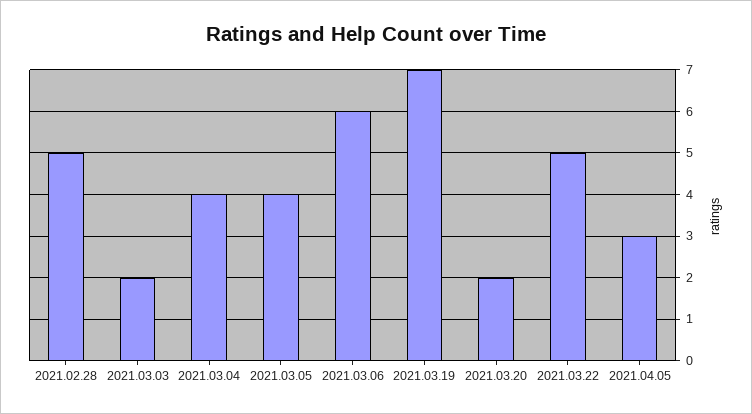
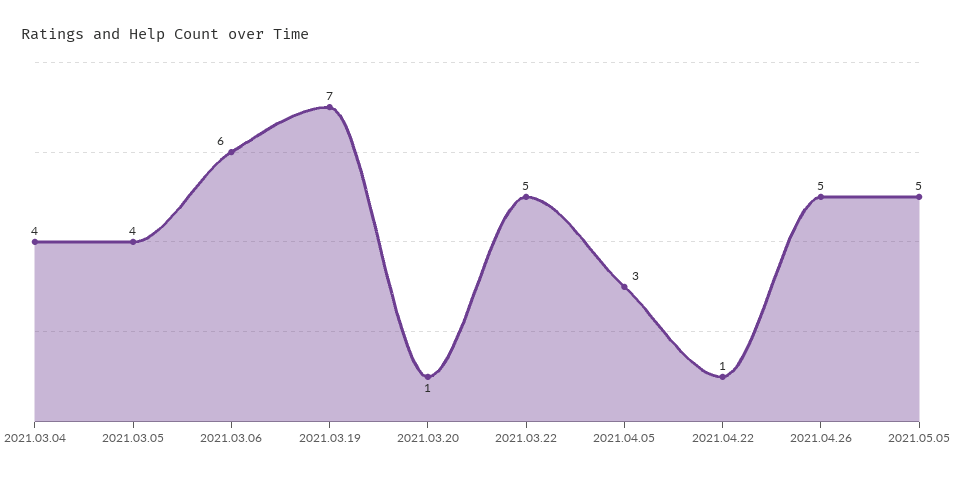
2021.02.28: 5 -> none
2021.03.03: 2 -> none
2021.03.20: 2 -> 1
2021.04.22: none -> 1
2021.04.26: none -> 5
2021.05.05: none -> 5

